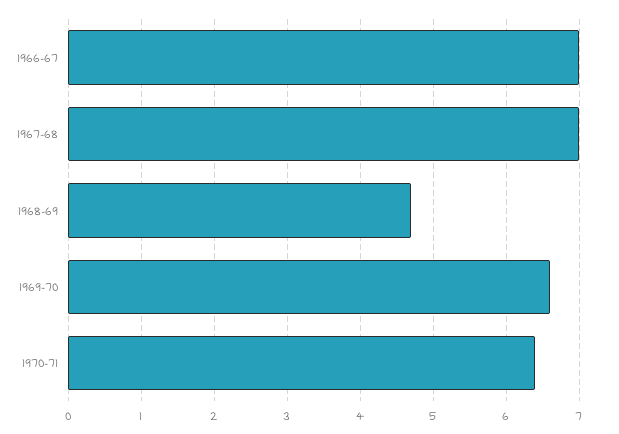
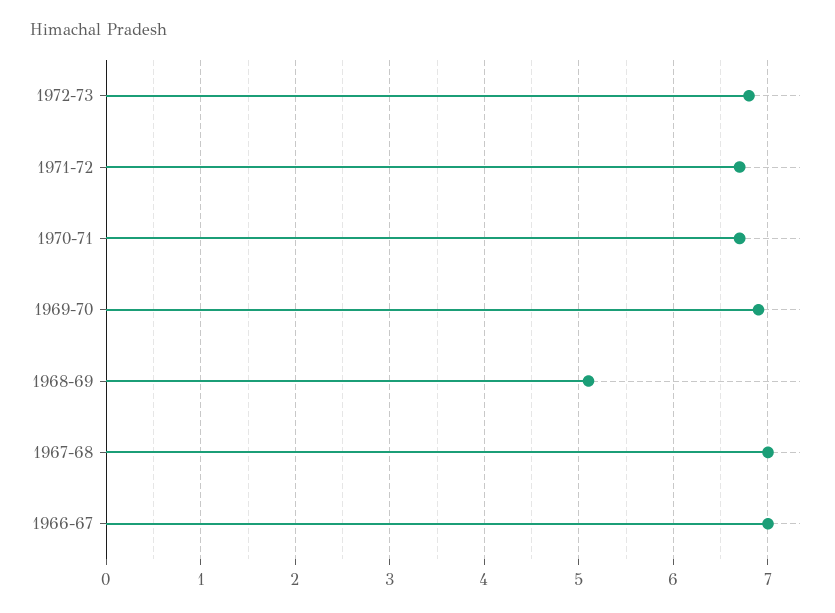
1968-69: 4.7 -> 5.1
1969-70: 6.6 -> 6.9
1970-71: 6.4 -> 6.7
1972-73: none -> 6.8
1971-72: none -> 6.7

